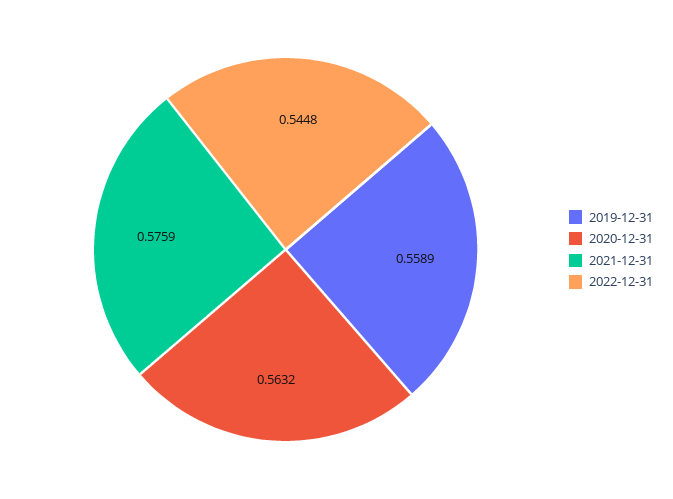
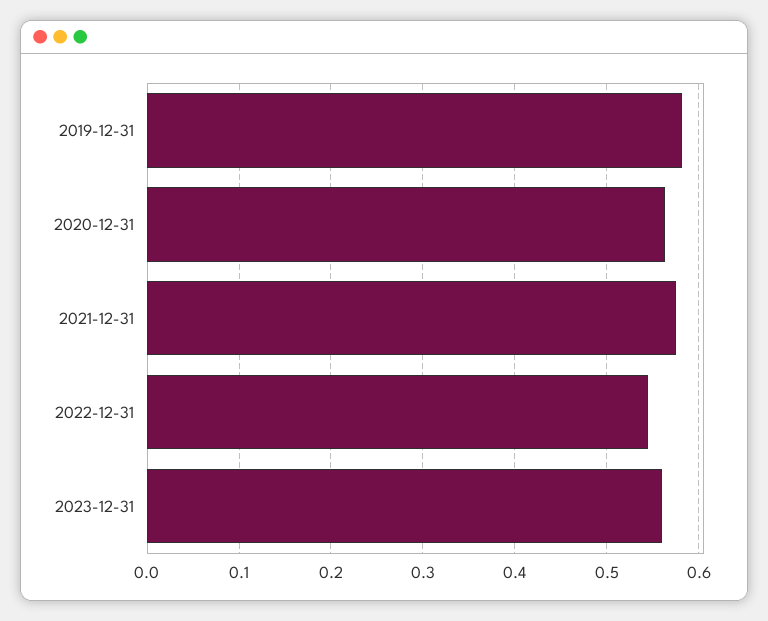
2019-12-31: 0.5589 -> 0.58
2023-12-31: none -> 0.56

